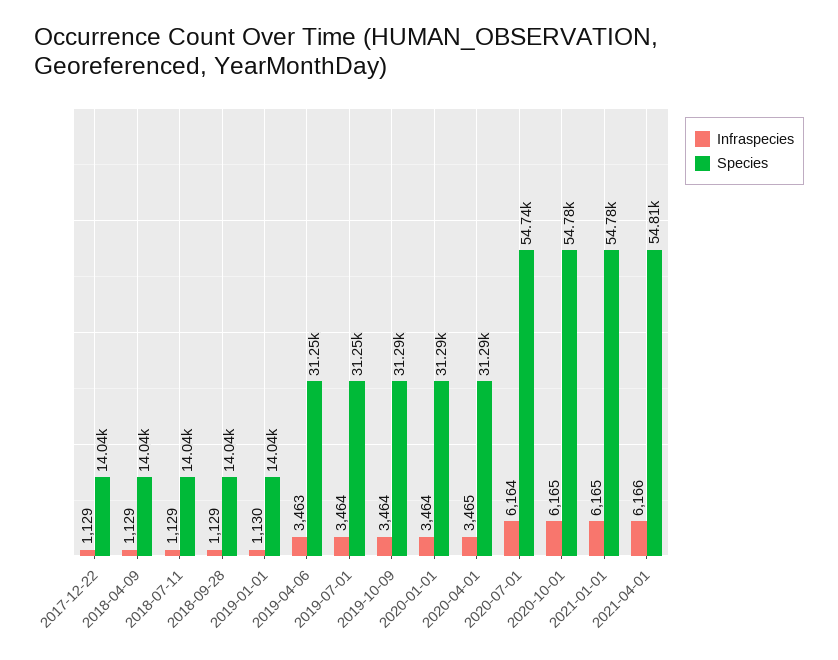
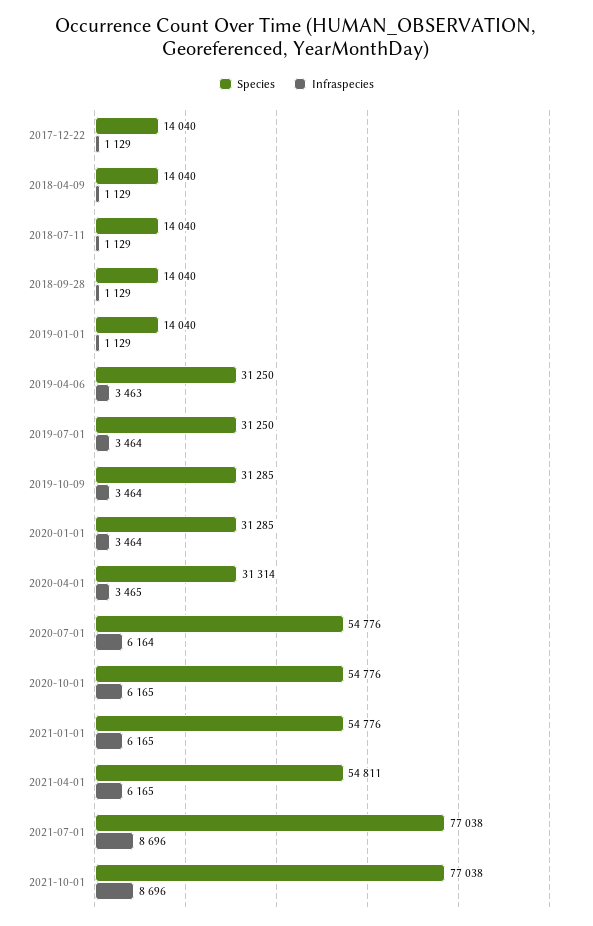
Infraspecies, 2019-01-01: 1130 -> 1129
Species, 2020-04-01: 31290 -> 31314
Species, 2020-07-01: 54740 -> 54776
Infraspecies, 2021-04-01: 6166 -> 6165
Species, 2021-07-01: none -> 77038
Infraspecies, 2021-07-01: none -> 8696
Species, 2021-10-01: none -> 77038
Infraspecies, 2021-10-01: none -> 8696

